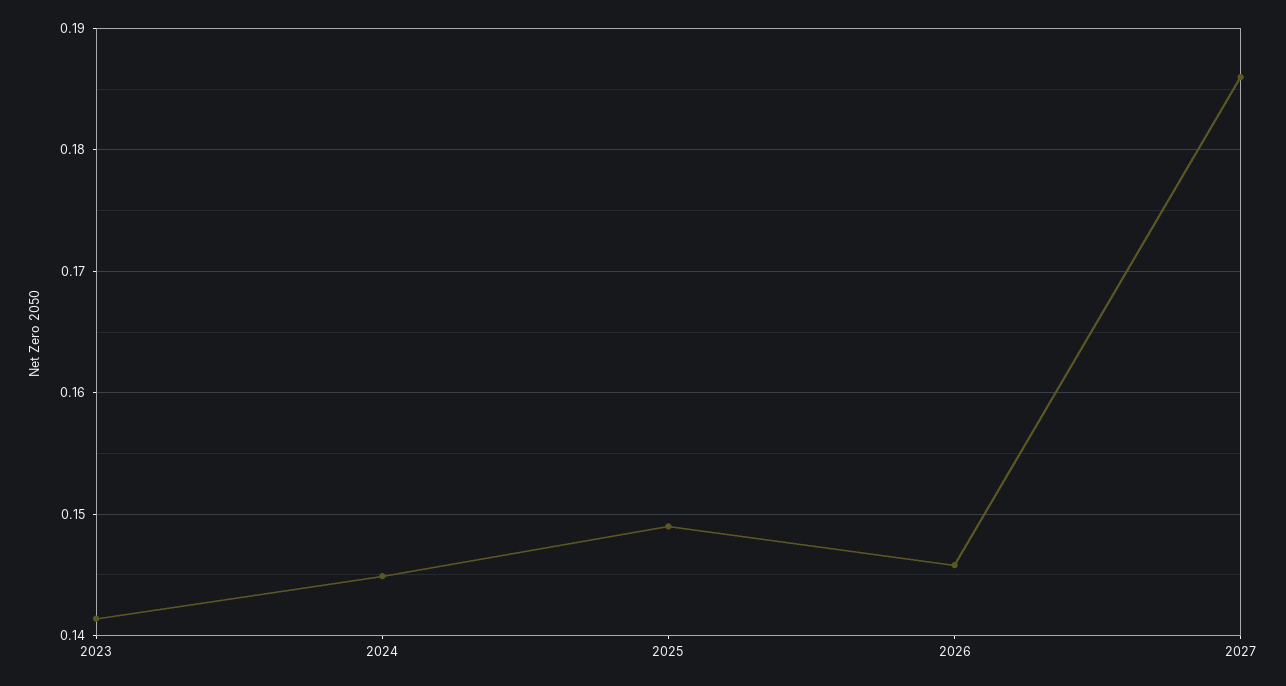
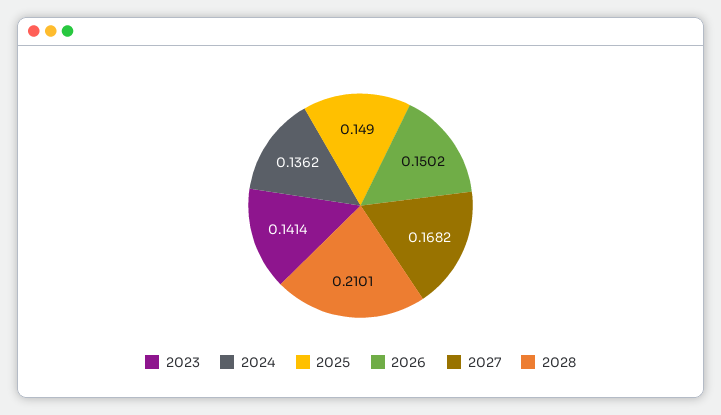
2024: 0.145 -> 0.1362
2026: 0.146 -> 0.1502
2027: 0.186 -> 0.1682
2028: none -> 0.2101

